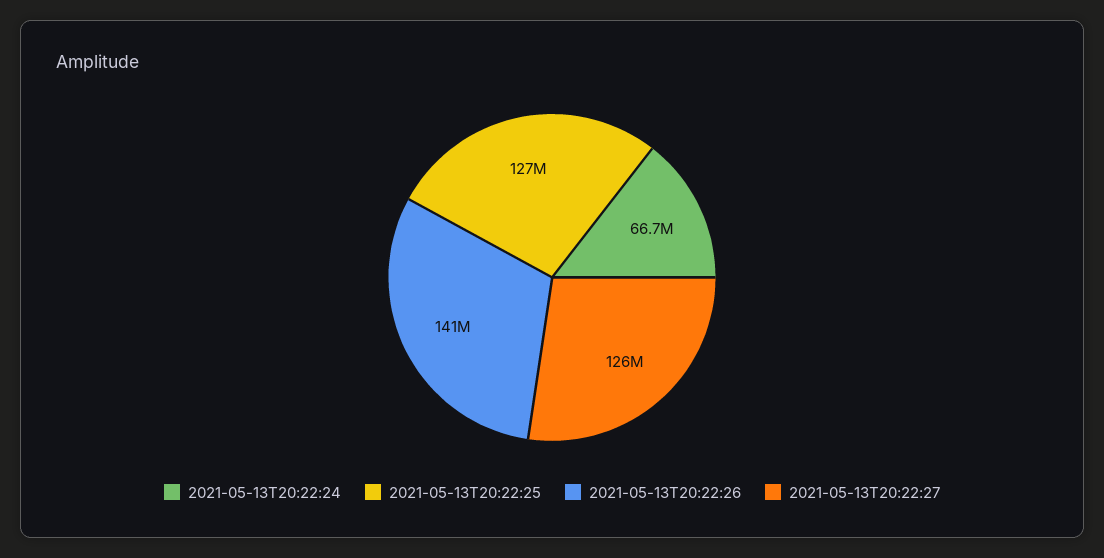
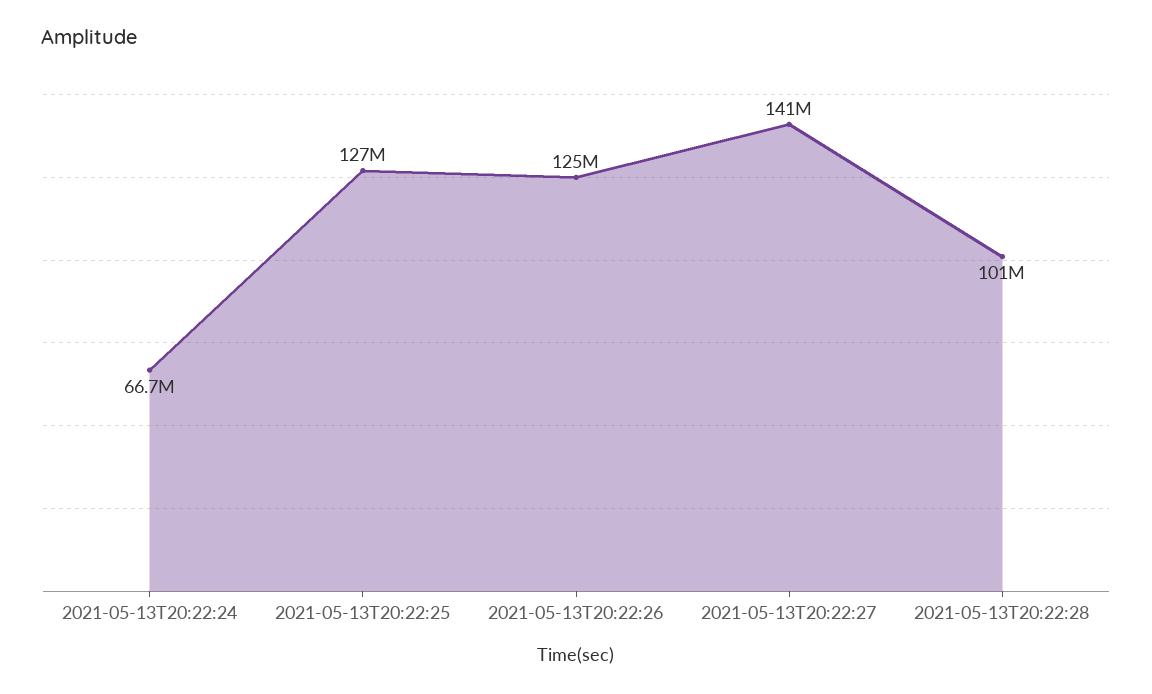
2021-05-13T20:22:26: 141000000 -> 125000000
2021-05-13T20:22:27: 126000000 -> 141000000
2021-05-13T20:22:28: none -> 101000000

